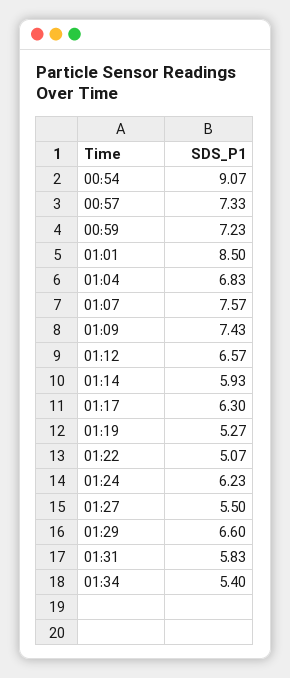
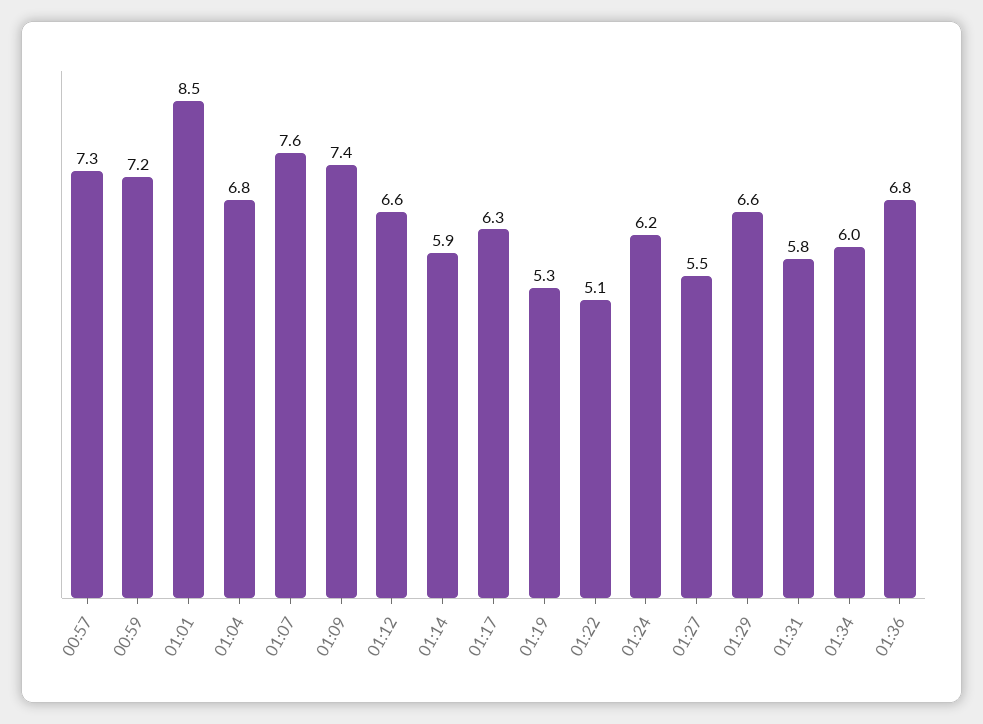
00:54: 9.07 -> none
01:34: 5.4 -> 6
01:36: none -> 6.8

